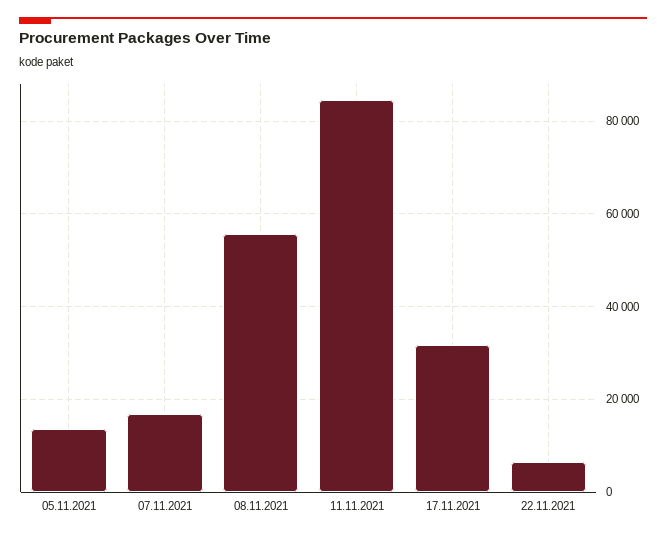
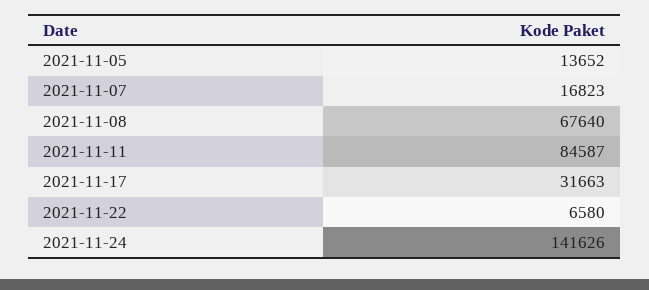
08.11.2021: 56000 -> 67640
2021-11-24: none -> 141626

